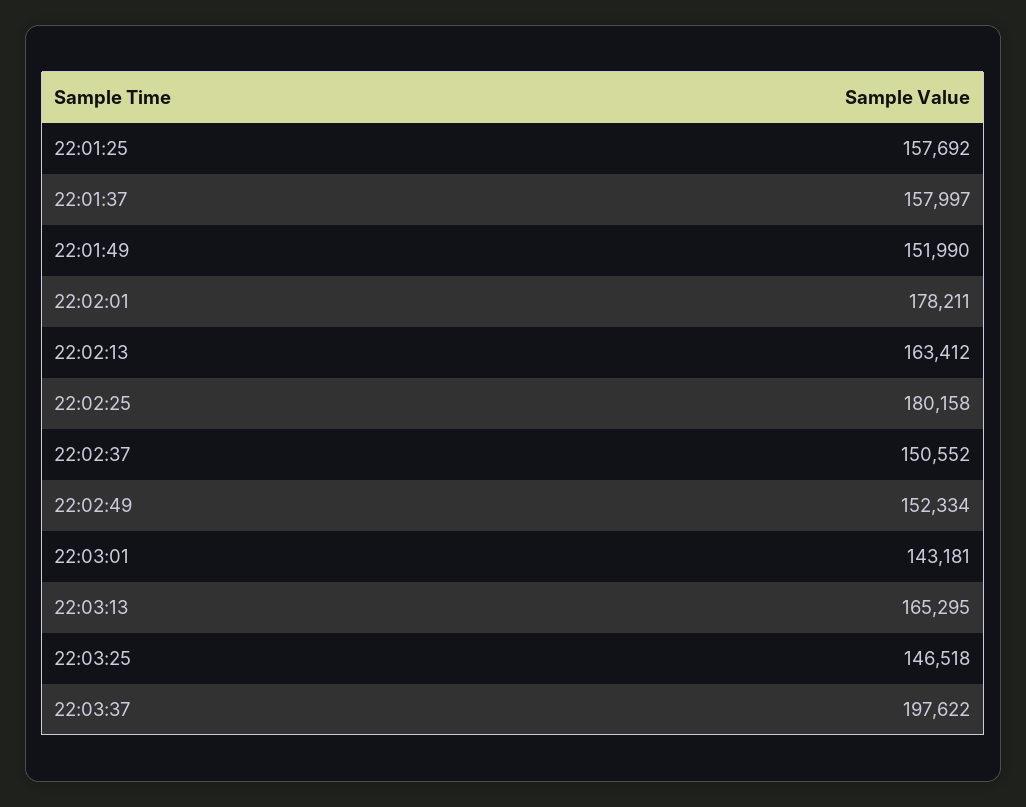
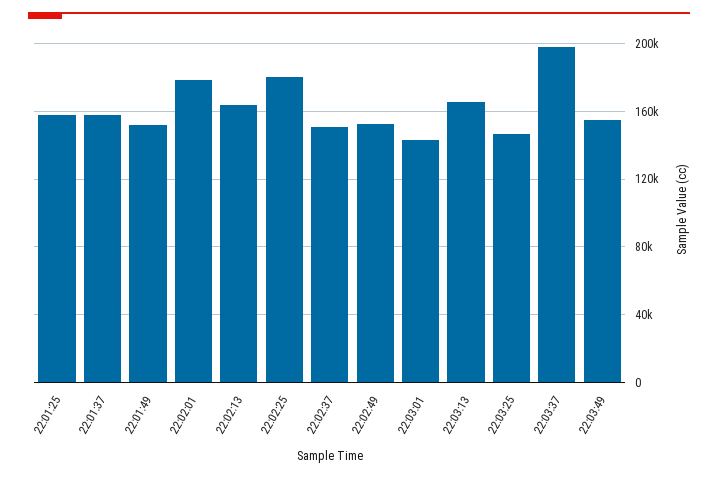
22:03:49: none -> 155000

